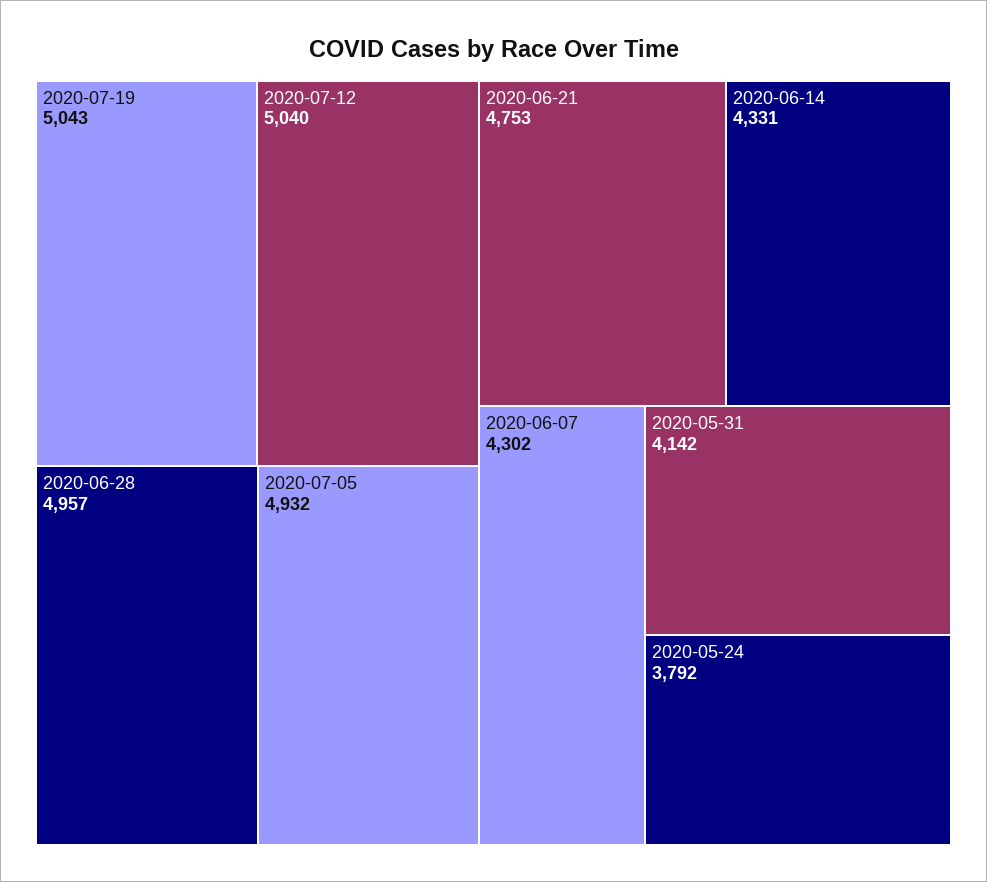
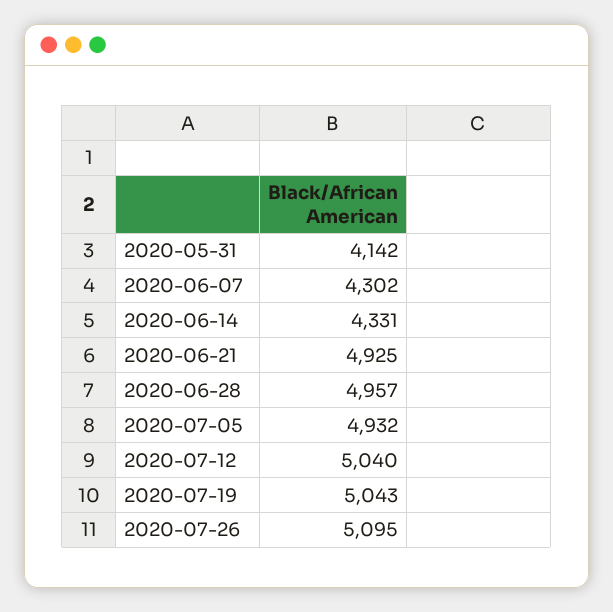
2020-06-21: 4753 -> 4925
2020-05-24: 3792 -> none
2020-07-26: none -> 5095

